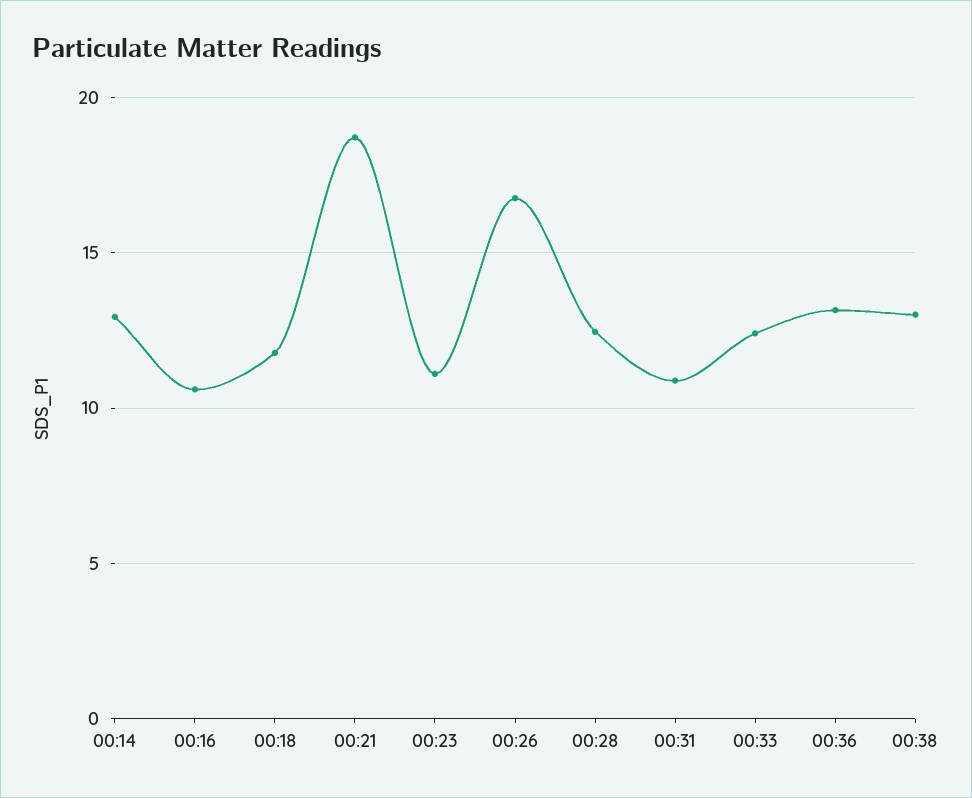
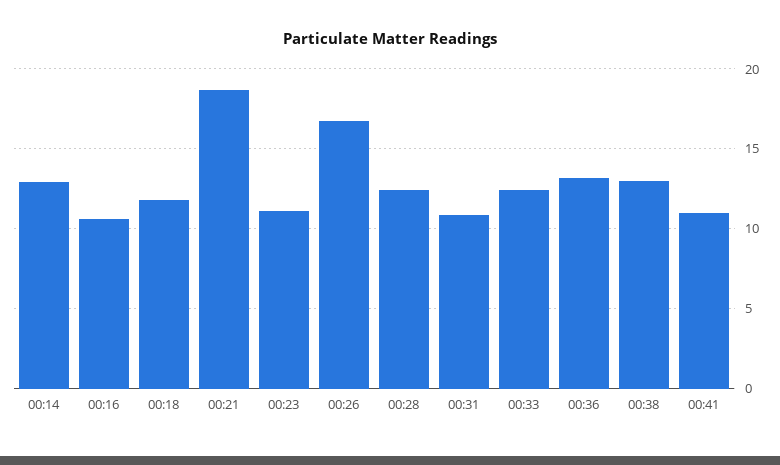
00:41: none -> 11

